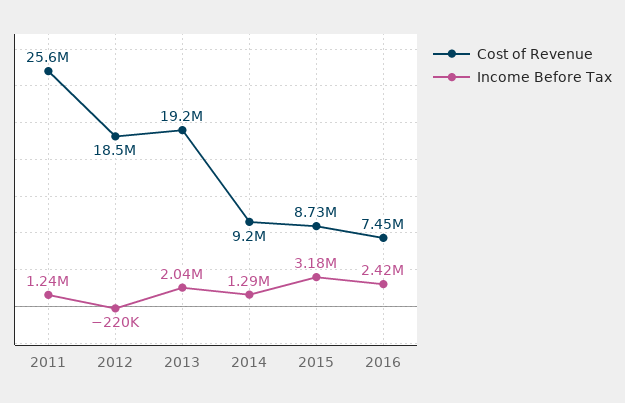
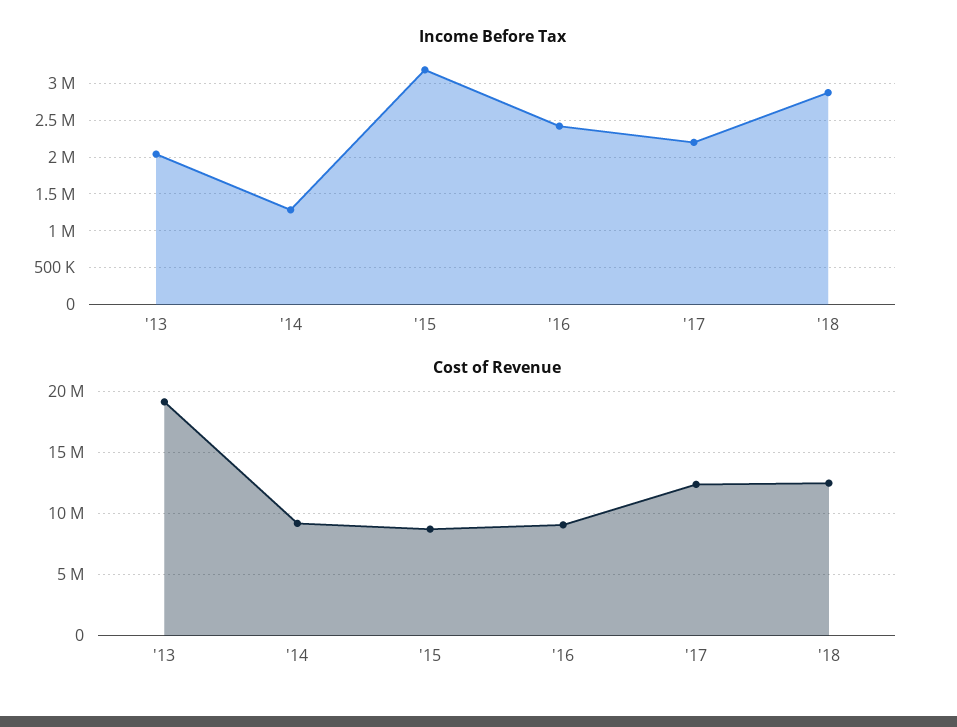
Cost of Revenue, 2011: 25600000 -> none
Income Before Tax, 2011: 1240000 -> none
Cost of Revenue, 2012: 18500000 -> none
Income Before Tax, 2012: -220000 -> none
Cost of Revenue, 2016: 7450000 -> 9000000
Income Before Tax, '17: none -> 2200000
Income Before Tax, '18: none -> 2900000
Cost of Revenue, '17: none -> 12500000
Cost of Revenue, '18: none -> 12500000

